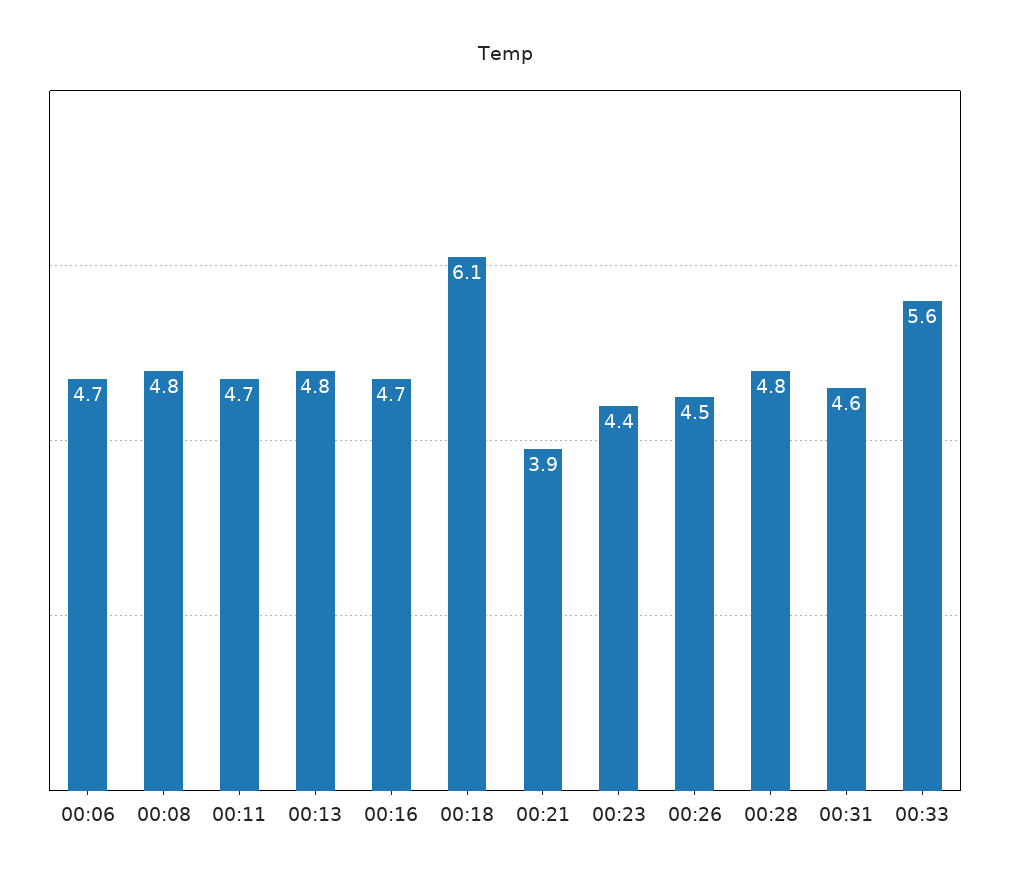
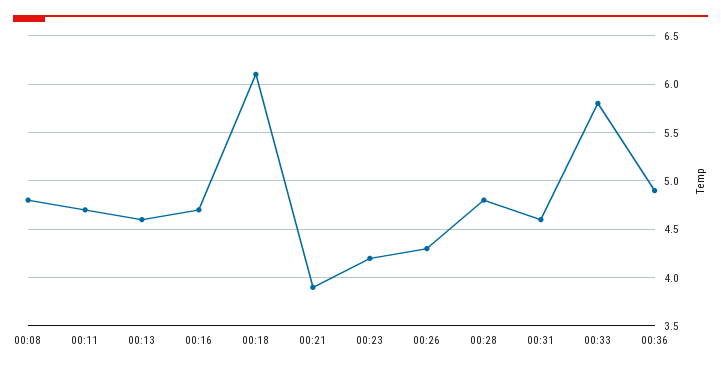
00:06: 4.7 -> none
00:13: 4.8 -> 4.6
00:23: 4.4 -> 4.2
00:26: 4.5 -> 4.3
00:33: 5.6 -> 5.8
00:36: none -> 4.9

